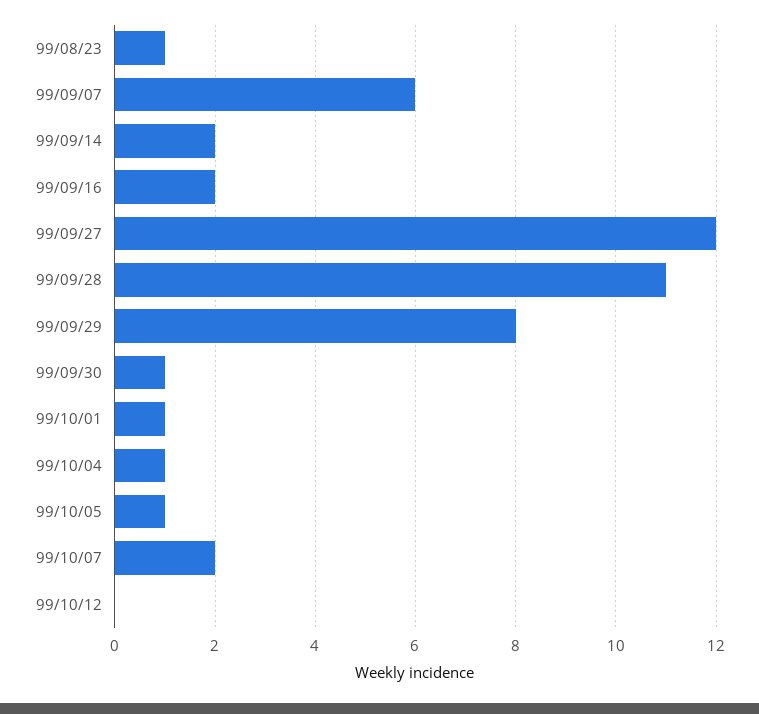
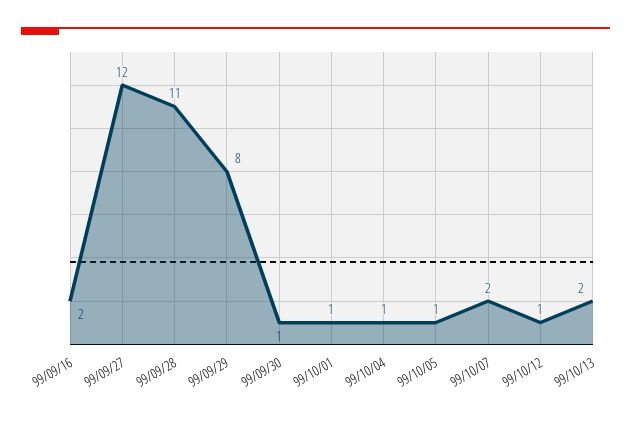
99/08/23: 1 -> none
99/09/07: 6 -> none
99/09/14: 2 -> none
99/10/12: 0 -> 1
99/10/13: none -> 2

